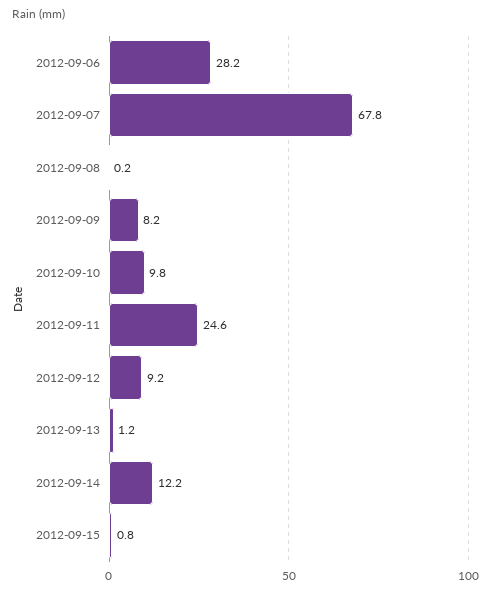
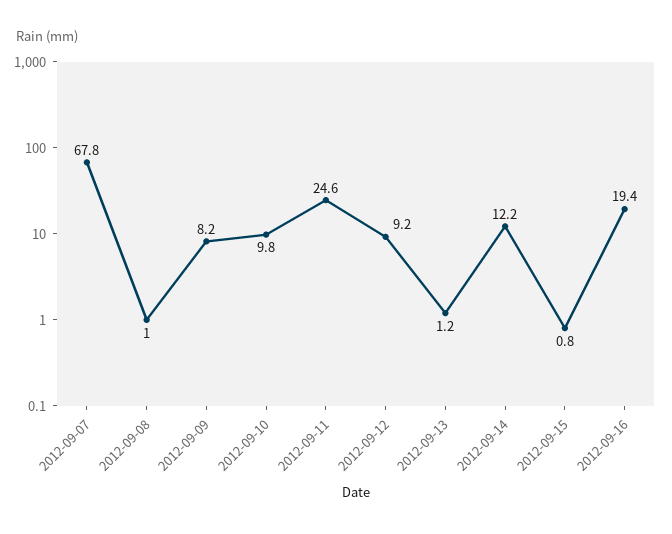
2012-09-06: 28.2 -> none
2012-09-08: 0.2 -> 1
2012-09-16: none -> 19.4

